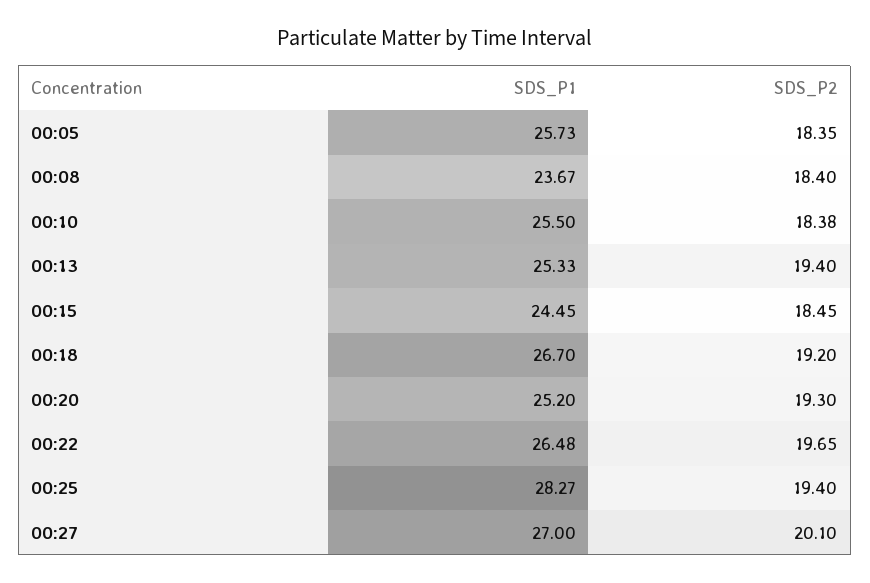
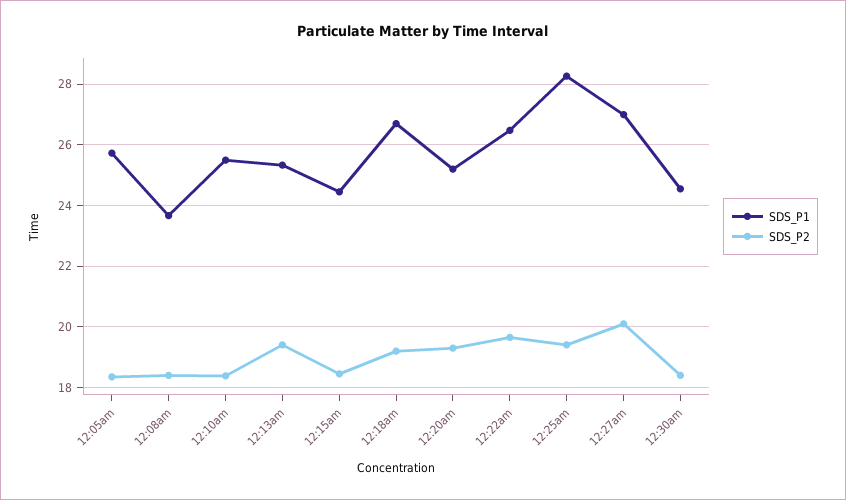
SDS_P1, 12:30am: none -> 24.6
SDS_P2, 12:30am: none -> 18.4

